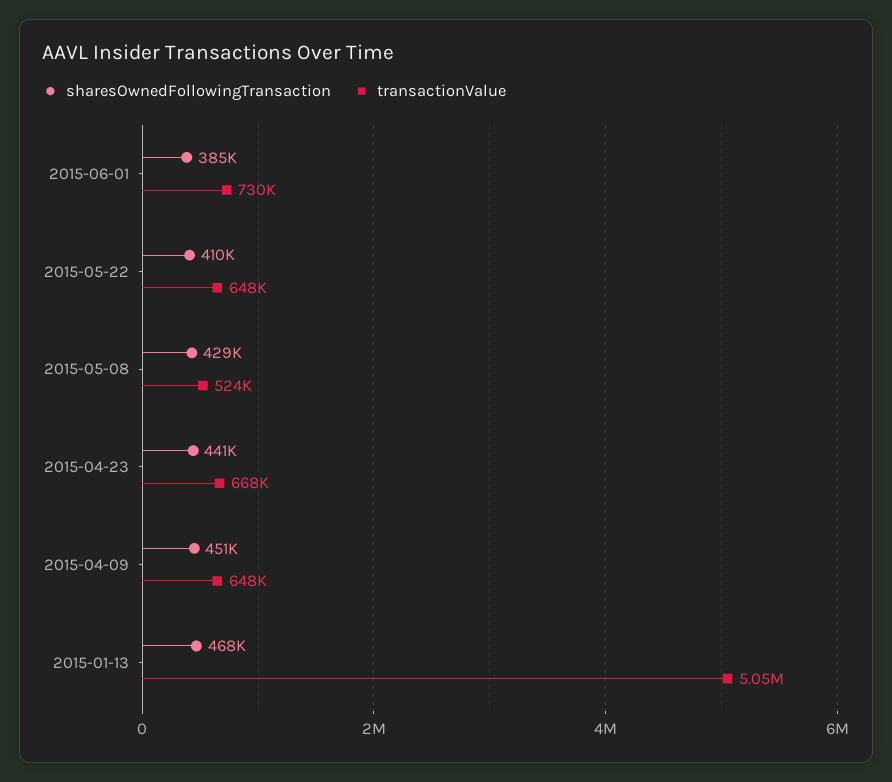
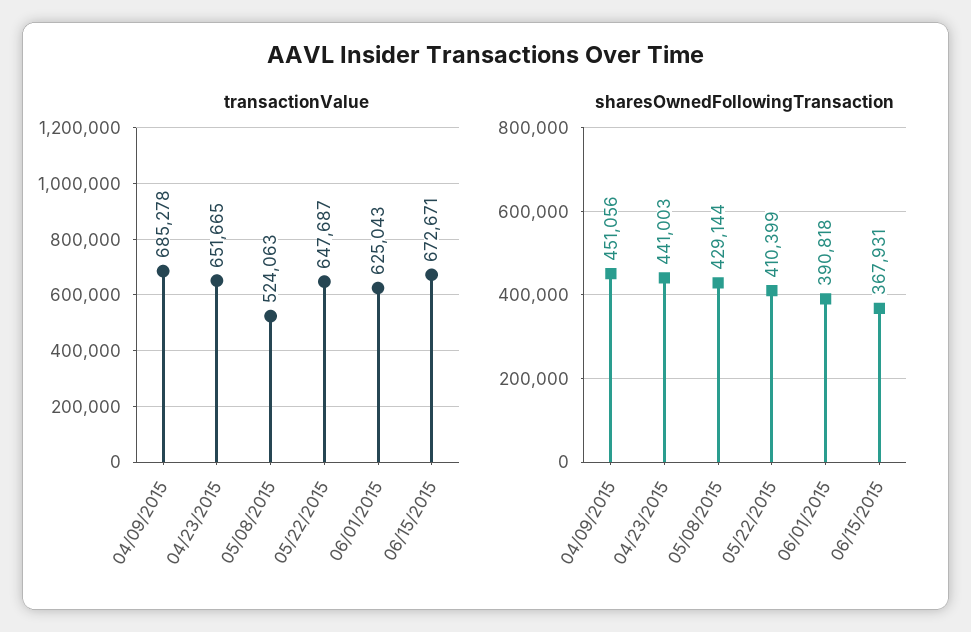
sharesOwnedFollowingTransaction, 2015-06-01: 385000 -> 390818
transactionValue, 2015-06-01: 730000 -> 625043
transactionValue, 2015-04-23: 668000 -> 651665
transactionValue, 2015-04-09: 648000 -> 685278
sharesOwnedFollowingTransaction, 2015-01-13: 468000 -> none
transactionValue, 2015-01-13: 5050000 -> none
transactionValue, 06/15/2015: none -> 672671
sharesOwnedFollowingTransaction, 06/15/2015: none -> 367931

